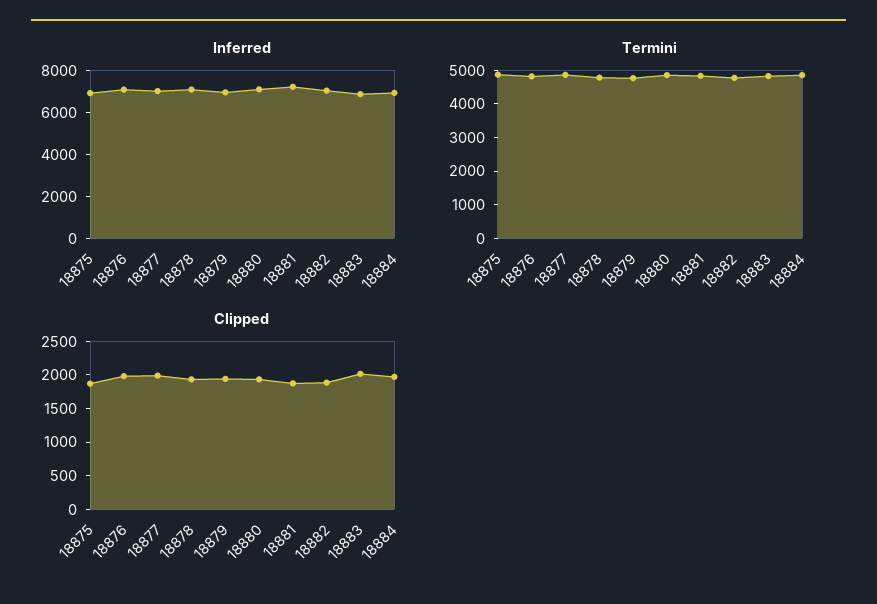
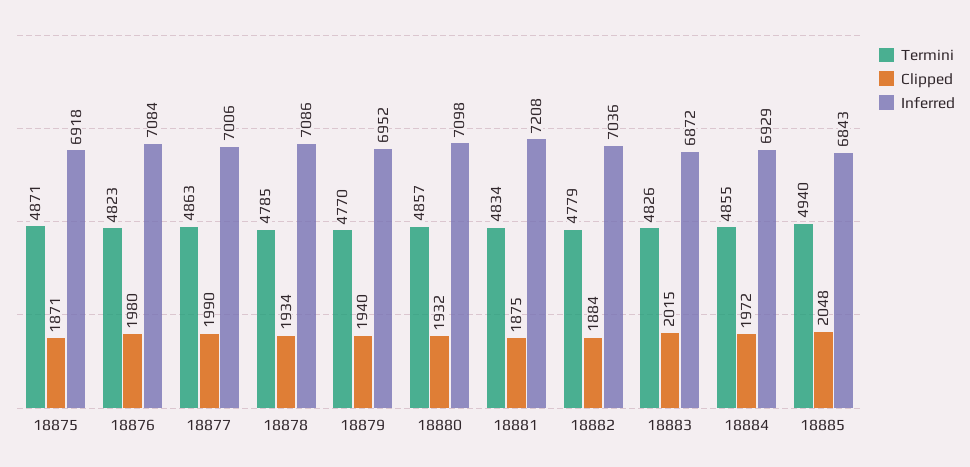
Termini, 18885: none -> 4940
Clipped, 18885: none -> 2048
Inferred, 18885: none -> 6843

